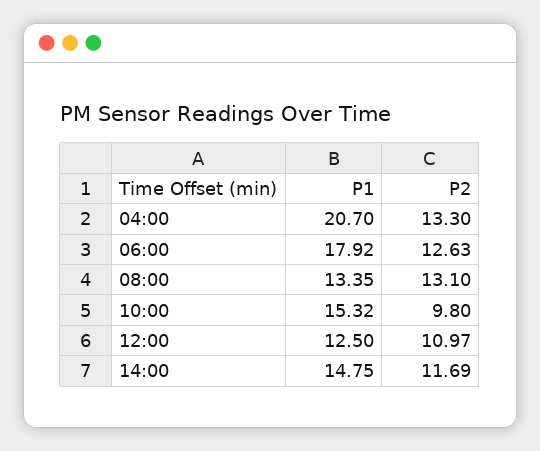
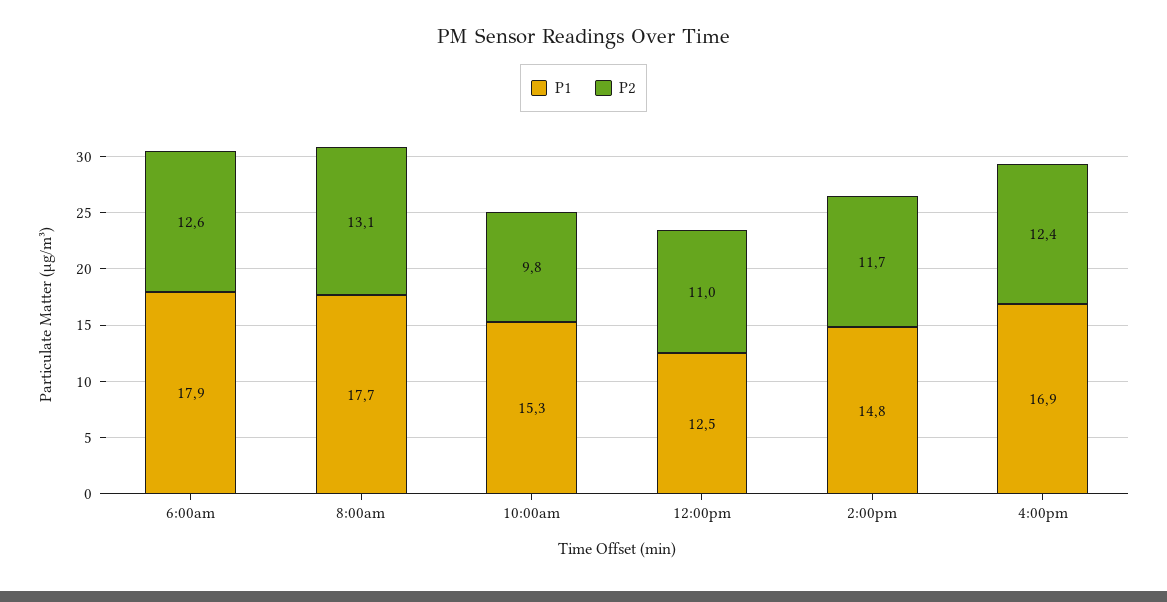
P1, 04:00: 20.7 -> none
P2, 04:00: 13.3 -> none
P1, 08:00: 13.35 -> 17.7
P1, 4:00pm: none -> 16.9
P2, 4:00pm: none -> 12.4

